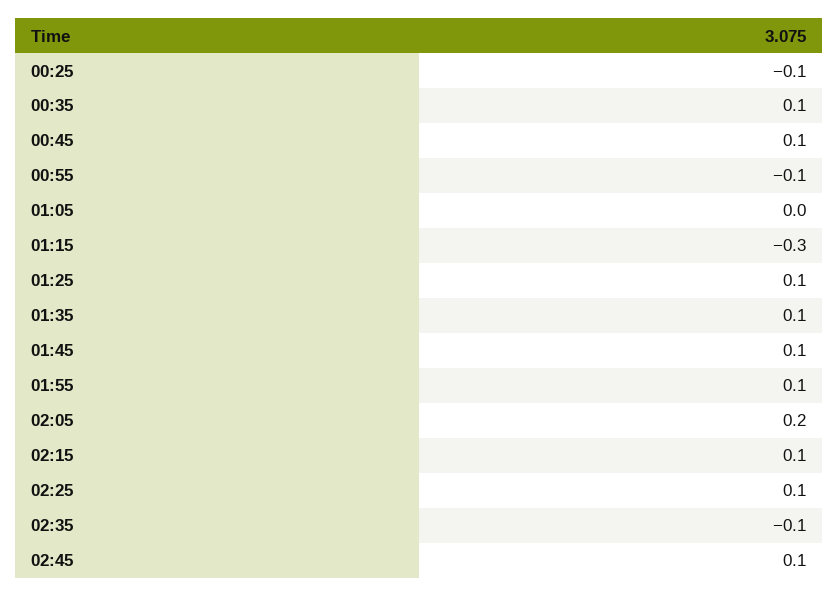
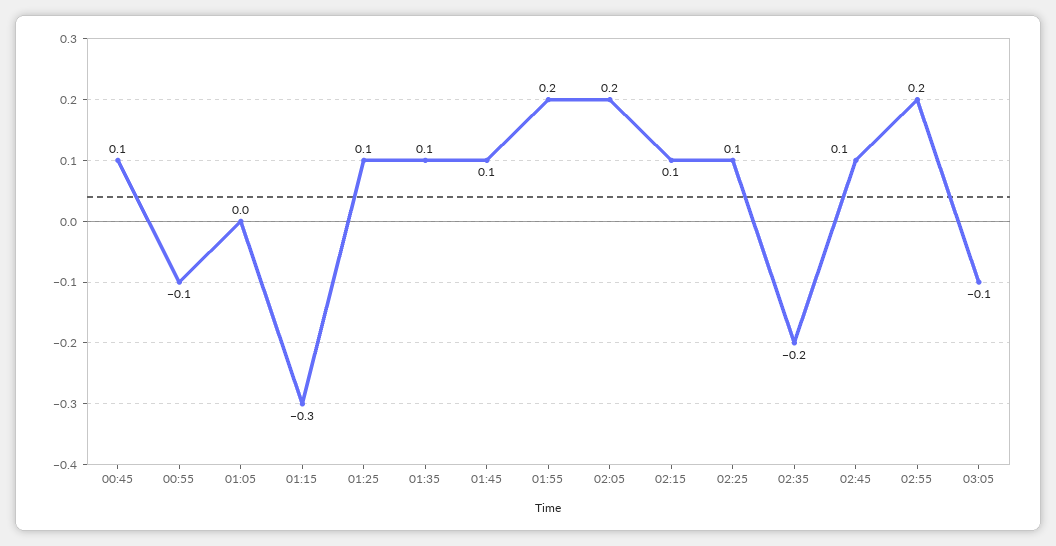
00:25: -0.1 -> none
00:35: 0.1 -> none
01:55: 0.1 -> 0.2
02:35: -0.1 -> -0.2
02:55: none -> 0.2
03:05: none -> -0.1

